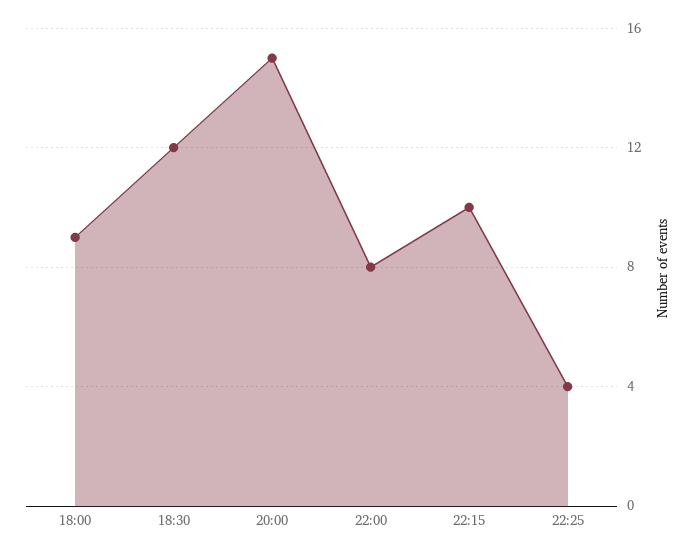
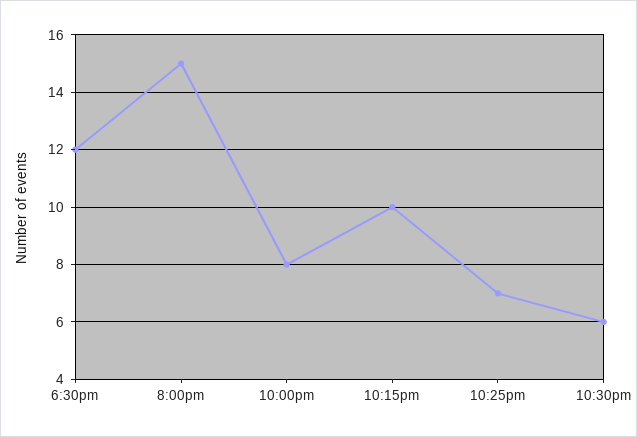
18:00: 9 -> none
22:25: 4 -> 7
10:30pm: none -> 6

